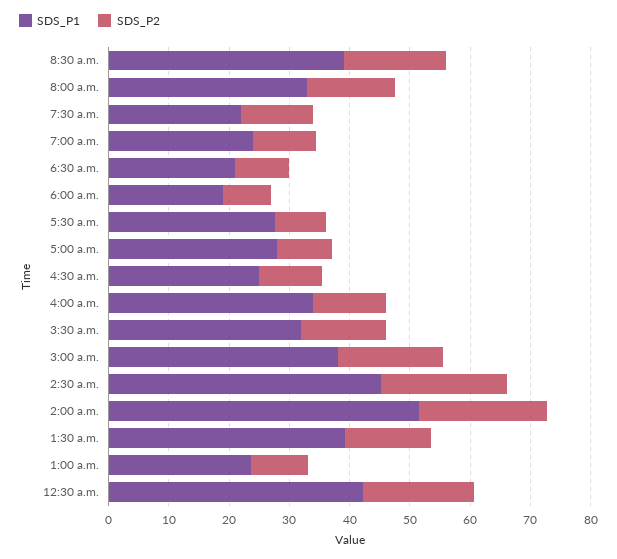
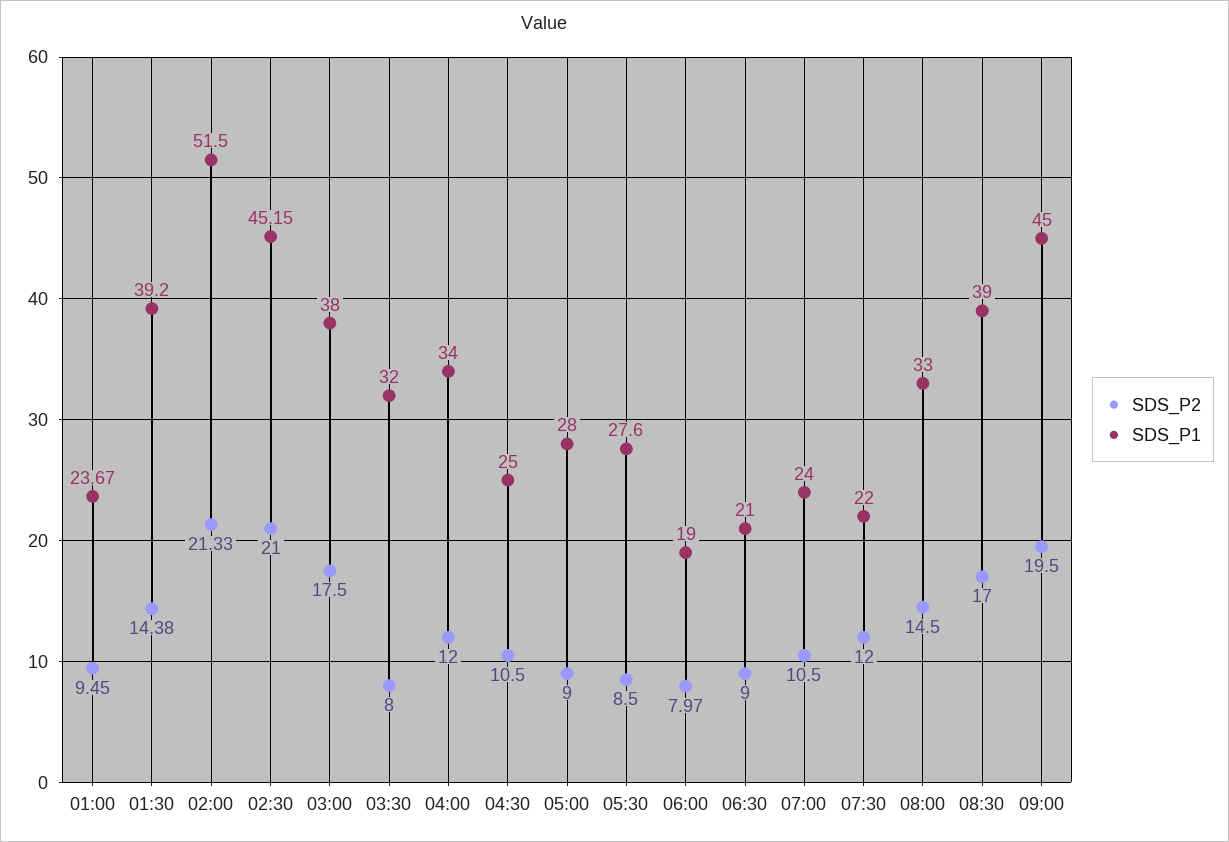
SDS_P2, 3:30 a.m.: 14 -> 8
SDS_P1, 12:30 a.m.: 42 -> none
SDS_P2, 12:30 a.m.: 18 -> none
SDS_P2, 09:00: none -> 19.5
SDS_P1, 09:00: none -> 45

